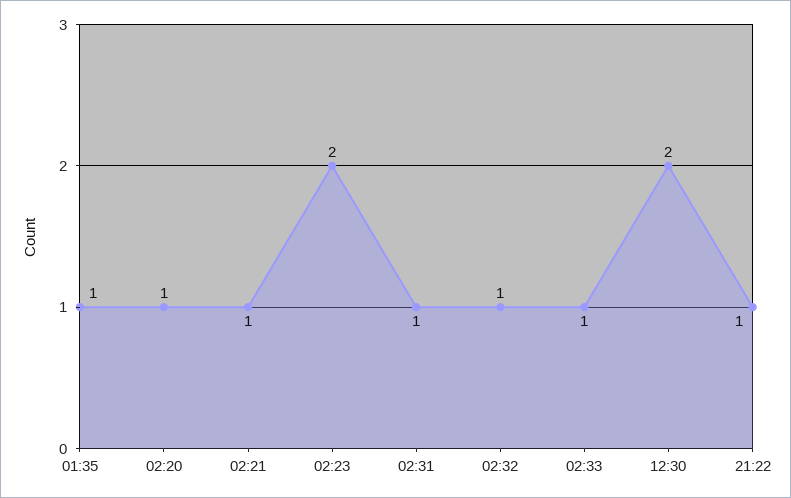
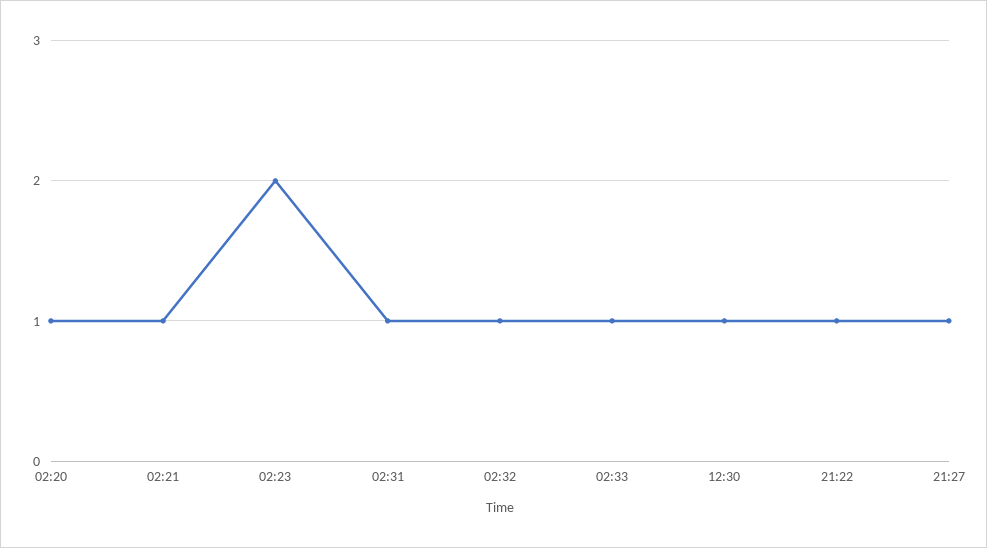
01:35: 1 -> none
12:30: 2 -> 1
21:27: none -> 1

